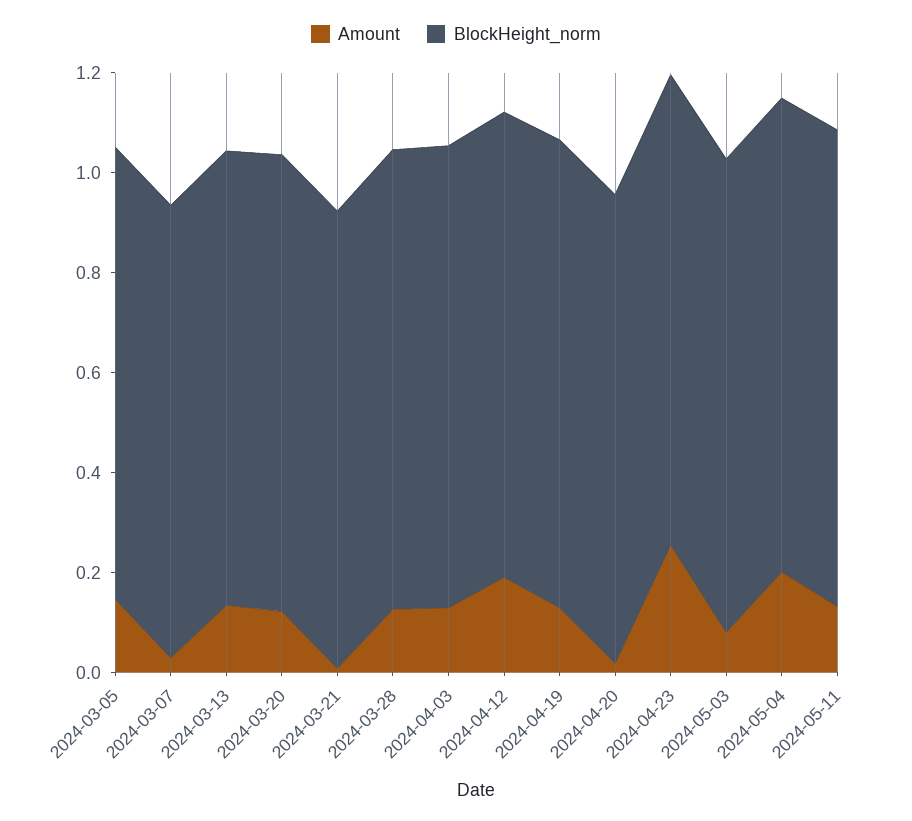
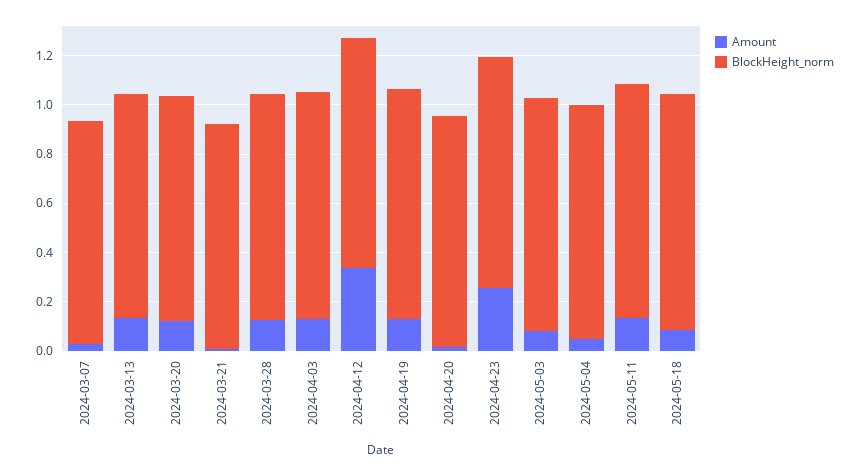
Amount, 2024-03-05: 0.15 -> none
BlockHeight_norm, 2024-03-05: 0.9 -> none
Amount, 2024-04-12: 0.2 -> 0.35
Amount, 2024-05-04: 0.2 -> 0.05
Amount, 2024-05-18: none -> 0.1
BlockHeight_norm, 2024-05-18: none -> 0.95

